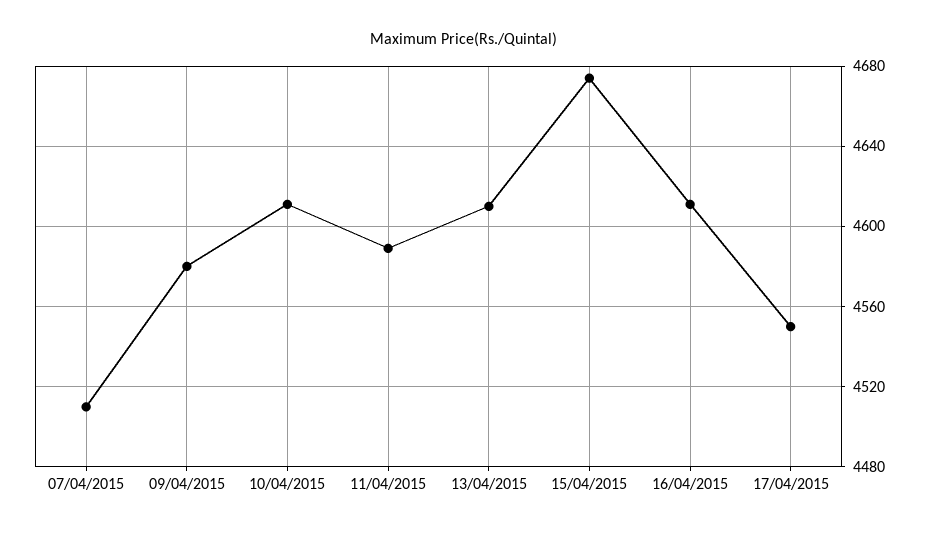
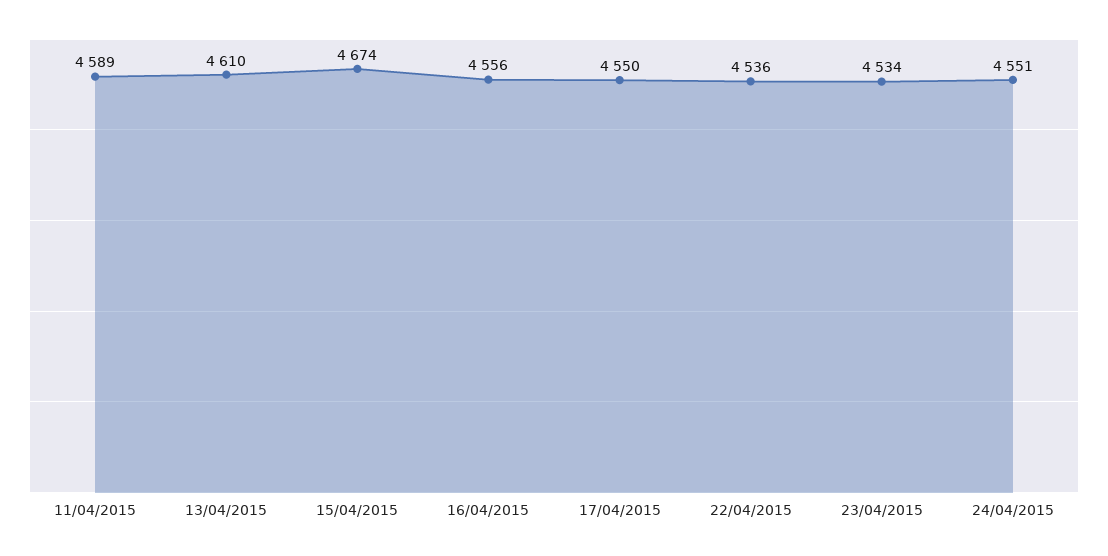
07/04/2015: 4510 -> none
09/04/2015: 4580 -> none
10/04/2015: 4610 -> none
16/04/2015: 4610 -> 4556
22/04/2015: none -> 4536
23/04/2015: none -> 4534
24/04/2015: none -> 4551

